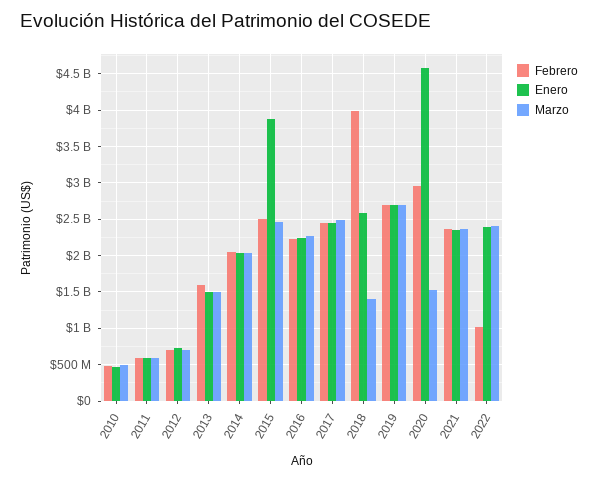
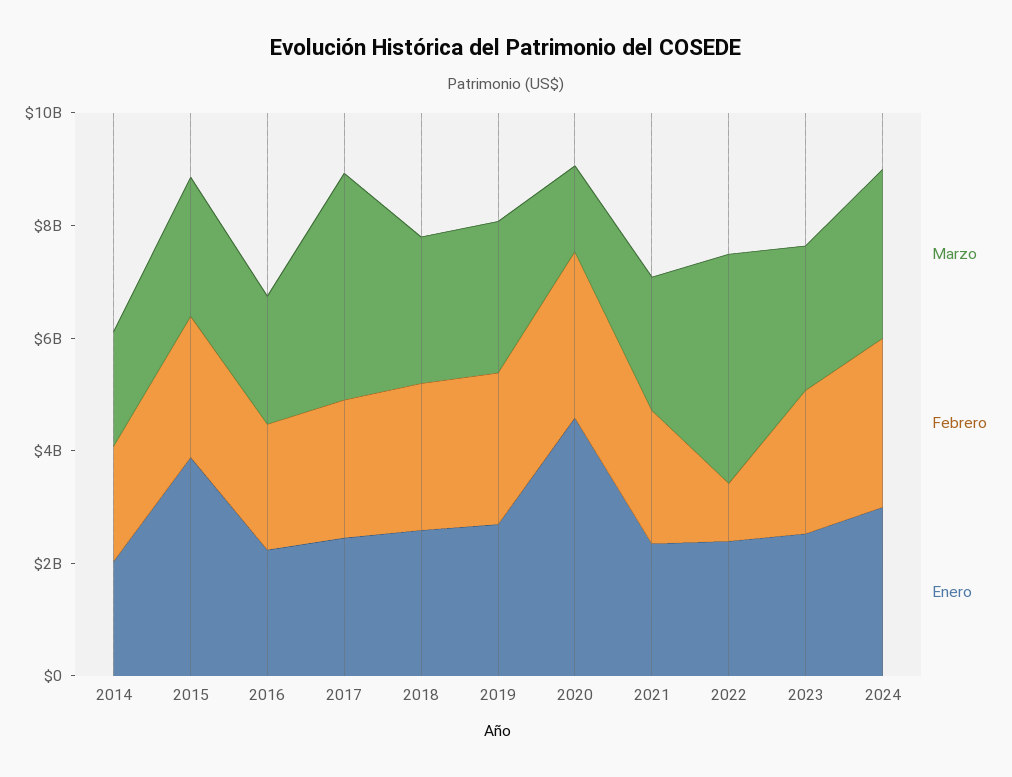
Febrero, 2010: 500000000 -> none
Enero, 2010: 500000000 -> none
Marzo, 2010: 500000000 -> none
Febrero, 2011: 600000000 -> none
Enero, 2011: 600000000 -> none
Marzo, 2011: 600000000 -> none
Febrero, 2012: 700000000 -> none
Enero, 2012: 700000000 -> none
Marzo, 2012: 700000000 -> none
Febrero, 2013: 1600000000 -> none
Enero, 2013: 1500000000 -> none
Marzo, 2013: 1500000000 -> none
Marzo, 2017: 2500000000 -> 4000000000
Febrero, 2018: 4000000000 -> 2500000000
Marzo, 2018: 1400000000 -> 2500000000
Marzo, 2022: 2400000000 -> 4000000000
Marzo, 2023: none -> 2500000000
Febrero, 2023: none -> 2500000000
Enero, 2023: none -> 2500000000
Marzo, 2024: none -> 3000000000
Febrero, 2024: none -> 3000000000
Enero, 2024: none -> 3000000000

